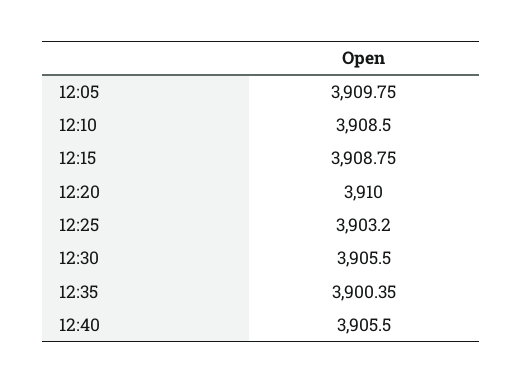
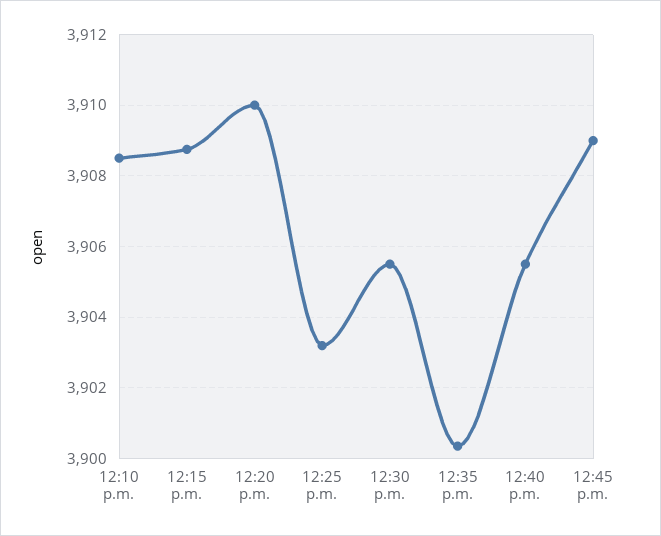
12:05: 3909.75 -> none
12:45 p.m.: none -> 3909

